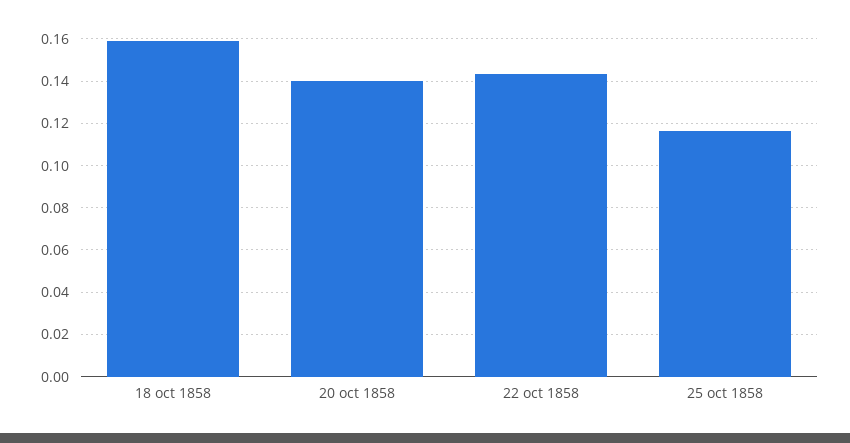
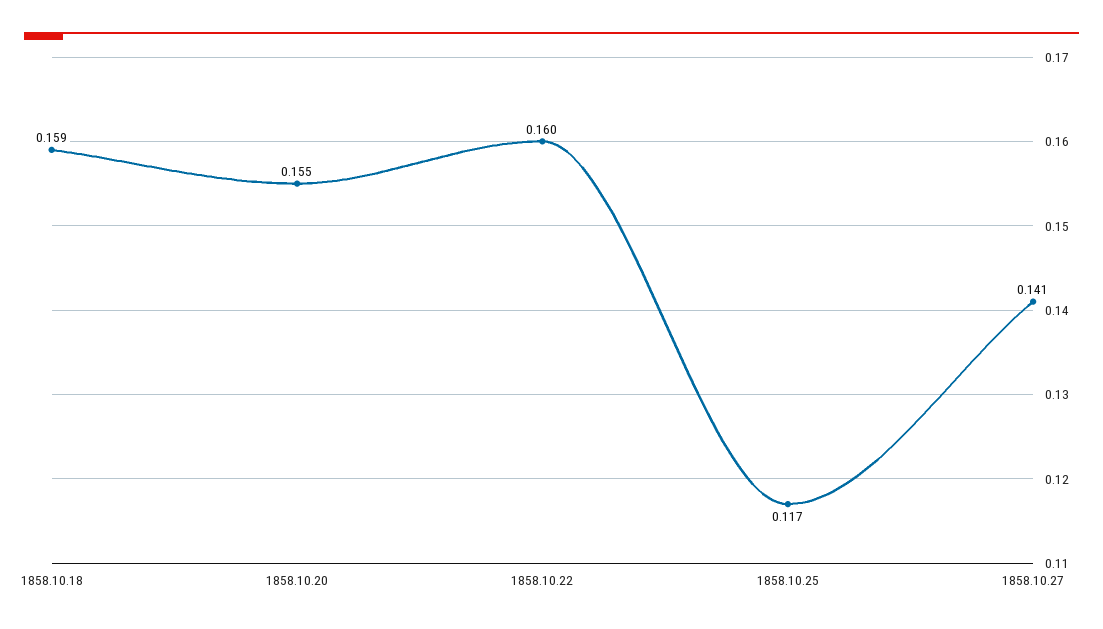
20 oct 1858: 0.14 -> 0.155
22 oct 1858: 0.145 -> 0.16
1858.10.27: none -> 0.141

